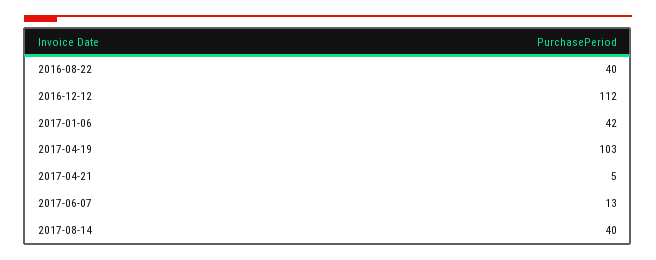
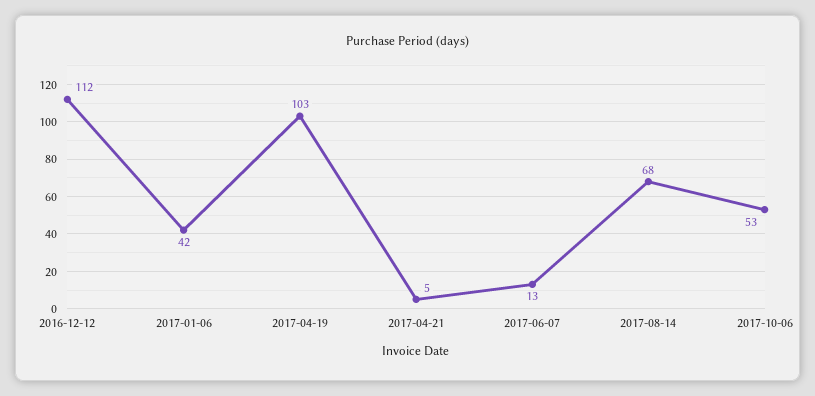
2016-08-22: 40 -> none
2017-08-14: 40 -> 68
2017-10-06: none -> 53

